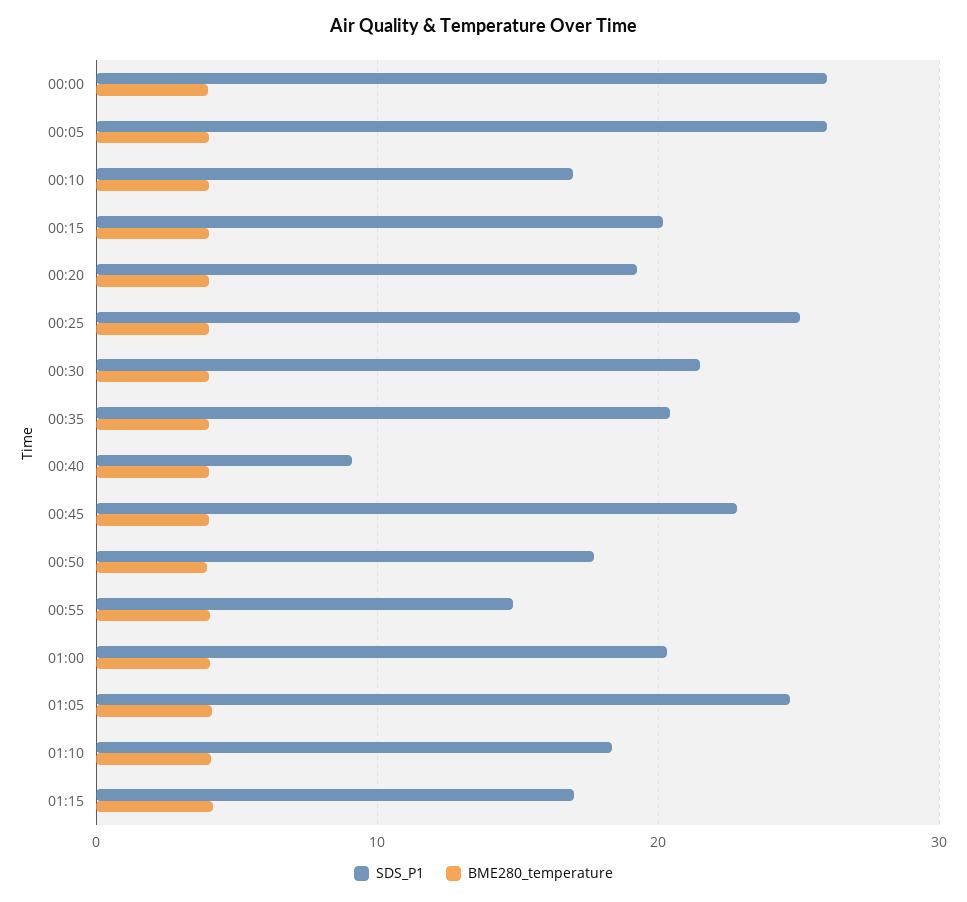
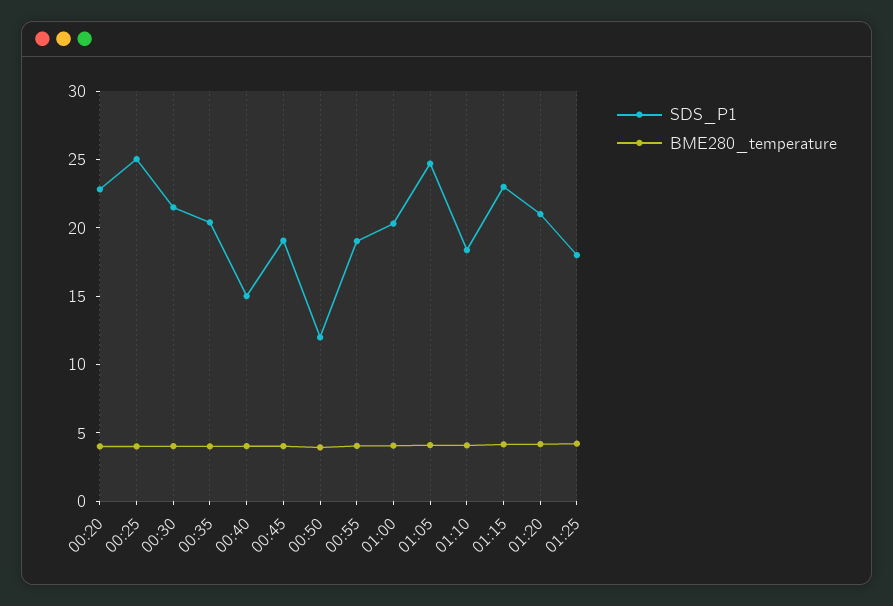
SDS_P1, 00:00: 26 -> none
BME280_temperature, 00:00: 4 -> none
SDS_P1, 00:05: 26 -> none
BME280_temperature, 00:05: 4 -> none
SDS_P1, 00:10: 17 -> none
BME280_temperature, 00:10: 4 -> none
SDS_P1, 00:15: 20 -> none
BME280_temperature, 00:15: 4 -> none
SDS_P1, 00:20: 19 -> 23
SDS_P1, 00:40: 9 -> 15
SDS_P1, 00:45: 23 -> 19
SDS_P1, 00:50: 18 -> 12
SDS_P1, 00:55: 15 -> 19
SDS_P1, 01:15: 17 -> 23
SDS_P1, 01:20: none -> 21
BME280_temperature, 01:20: none -> 4
SDS_P1, 01:25: none -> 18
BME280_temperature, 01:25: none -> 4

